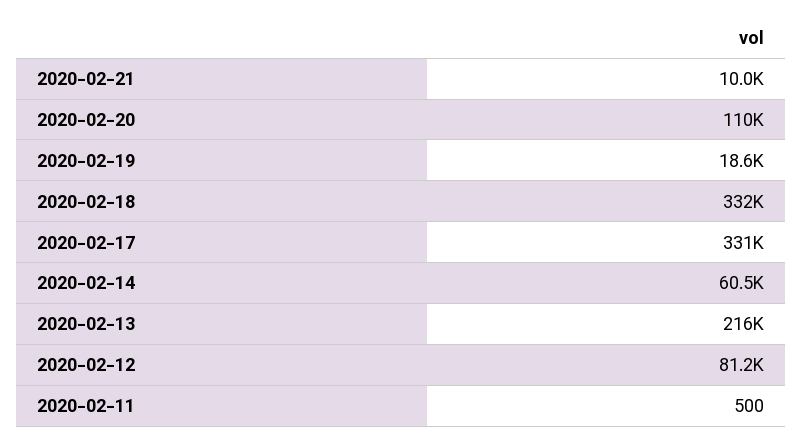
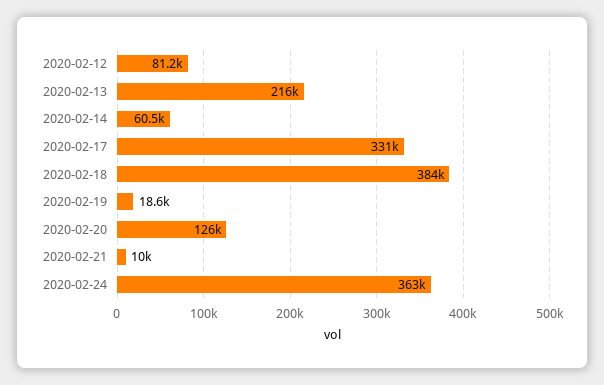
2020-02-20: 110000 -> 126000
2020-02-18: 332000 -> 384000
2020-02-11: 500 -> none
2020-02-24: none -> 363000

